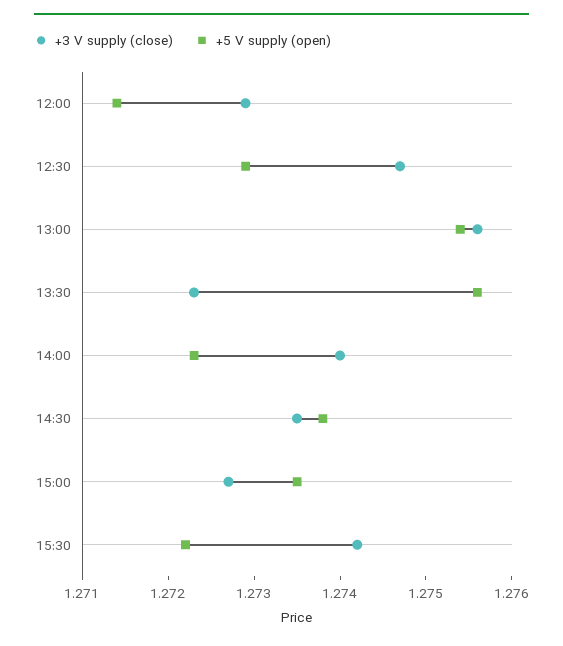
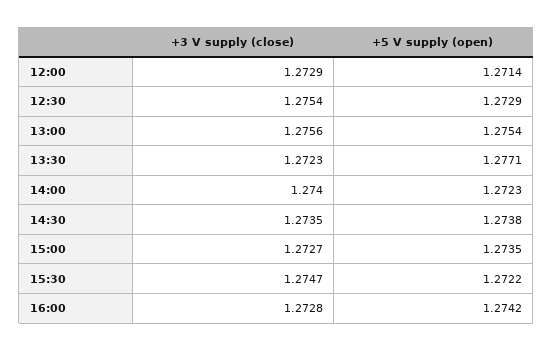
+3 V supply (close), 12:30: 1.2747 -> 1.2754
+5 V supply (open), 13:30: 1.2756 -> 1.2771
+3 V supply (close), 15:30: 1.2742 -> 1.2747
+3 V supply (close), 16:00: none -> 1.2728
+5 V supply (open), 16:00: none -> 1.2742

